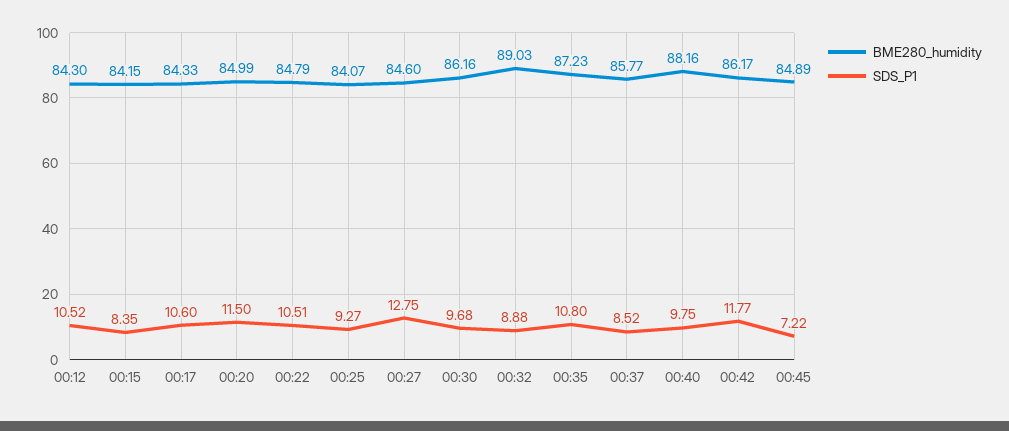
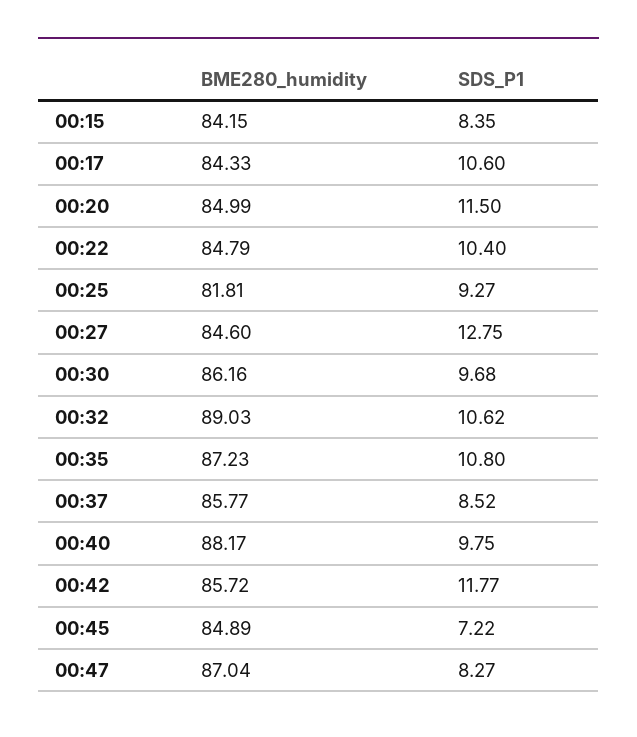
BME280_humidity, 00:12: 84.3 -> none
SDS_P1, 00:12: 10.52 -> none
SDS_P1, 00:22: 10.51 -> 10.4
BME280_humidity, 00:25: 84.07 -> 81.81
SDS_P1, 00:32: 8.88 -> 10.62
BME280_humidity, 00:40: 88.16 -> 88.17
BME280_humidity, 00:42: 86.17 -> 85.72
BME280_humidity, 00:47: none -> 87.04
SDS_P1, 00:47: none -> 8.27

